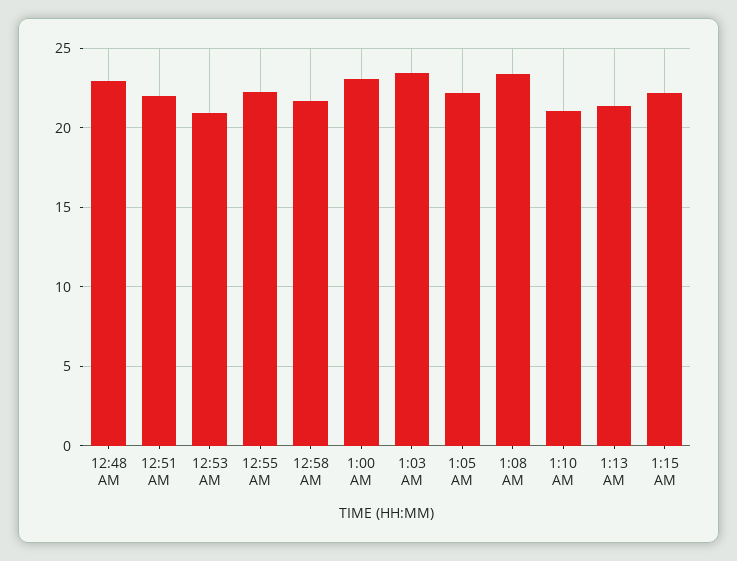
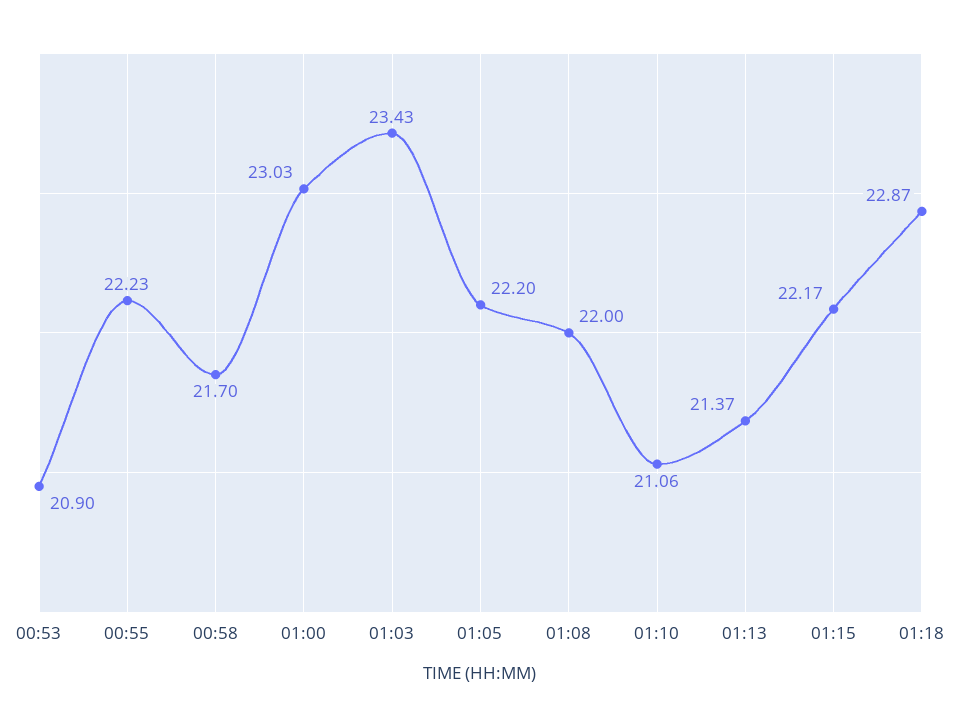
12:48 AM: 23 -> none
12:51 AM: 22 -> none
1:08 AM: 23.5 -> 22
01:18: none -> 22.87

